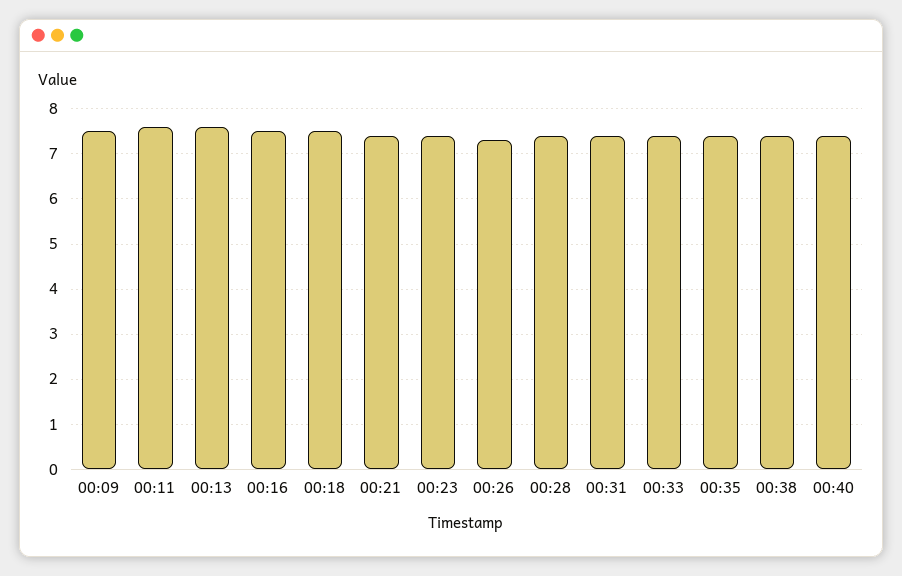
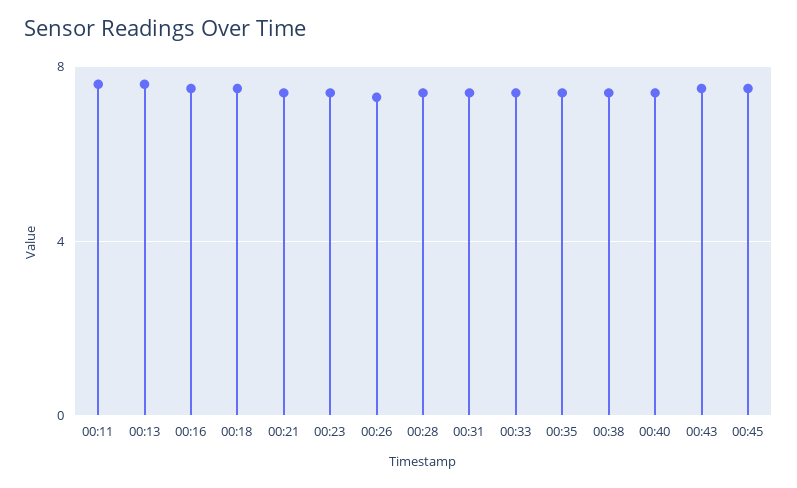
00:09: 7.5 -> none
00:43: none -> 7.5
00:45: none -> 7.5

